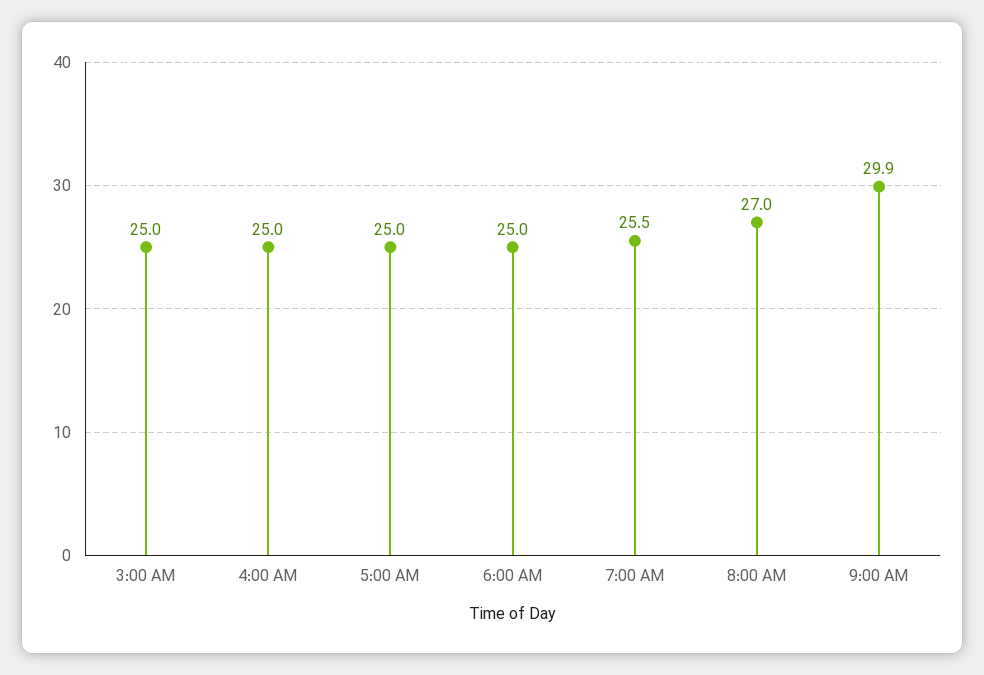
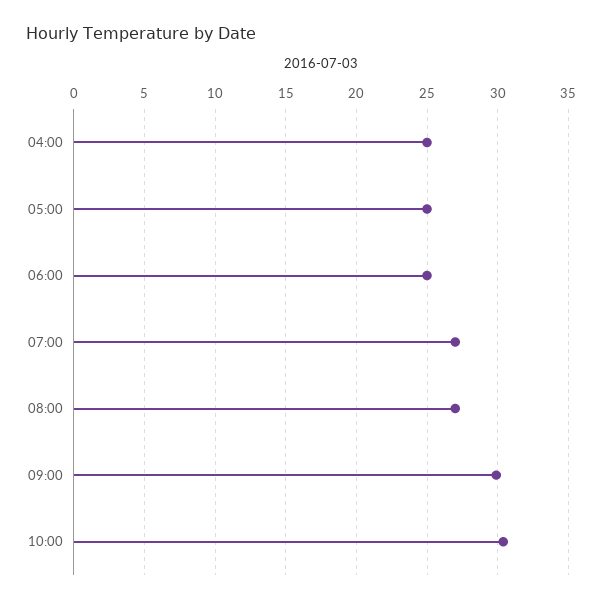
3:00 AM: 25 -> none
7:00 AM: 25.5 -> 27
10:00: none -> 30.5

